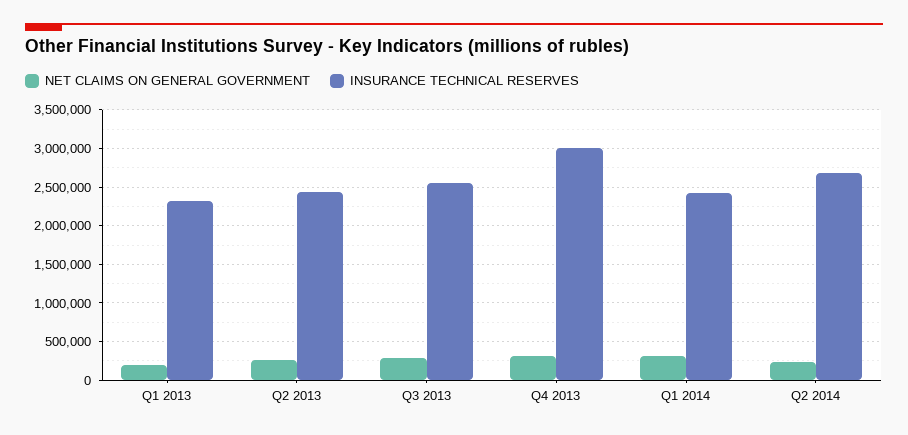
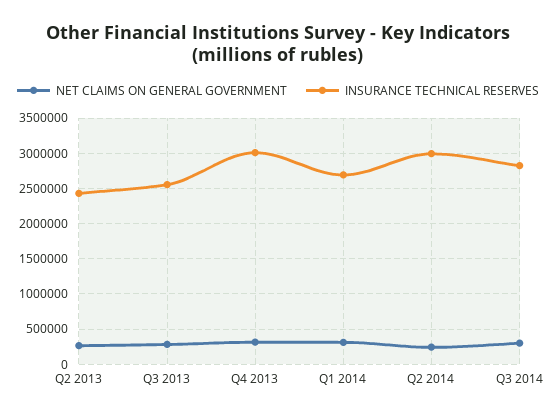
NET CLAIMS ON GENERAL GOVERNMENT, Q1 2013: 200000 -> none
INSURANCE TECHNICAL RESERVES, Q1 2013: 2300000 -> none
INSURANCE TECHNICAL RESERVES, Q1 2014: 2400000 -> 2700000
INSURANCE TECHNICAL RESERVES, Q2 2014: 2700000 -> 3000000
NET CLAIMS ON GENERAL GOVERNMENT, Q3 2014: none -> 300000
INSURANCE TECHNICAL RESERVES, Q3 2014: none -> 2800000

